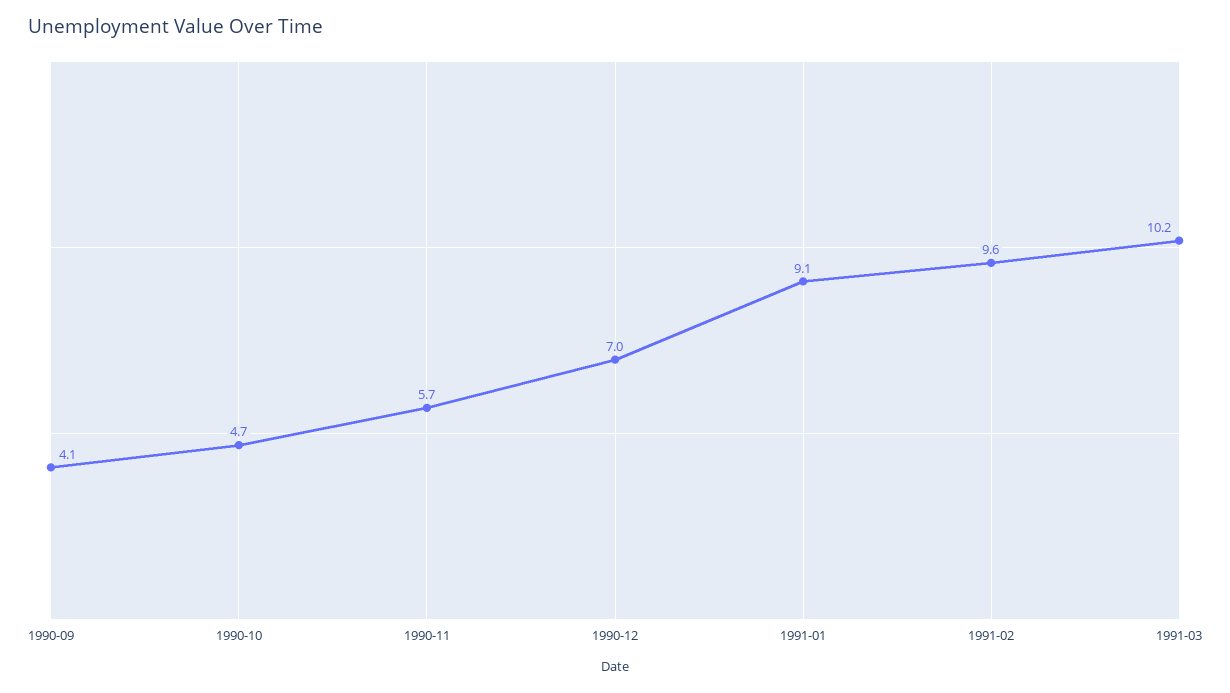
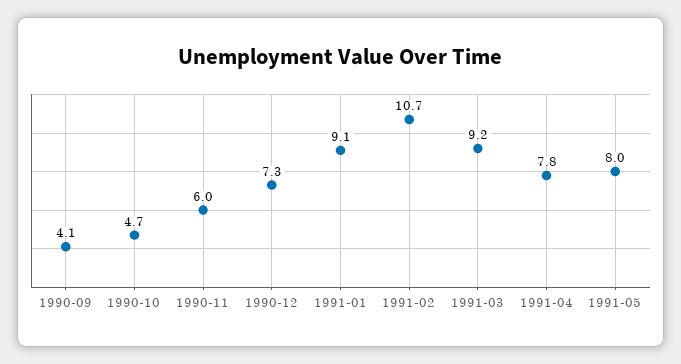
1990-11: 5.7 -> 6
1990-12: 7 -> 7.3
1991-02: 9.6 -> 10.7
1991-03: 10.2 -> 9.2
1991-04: none -> 7.8
1991-05: none -> 8

